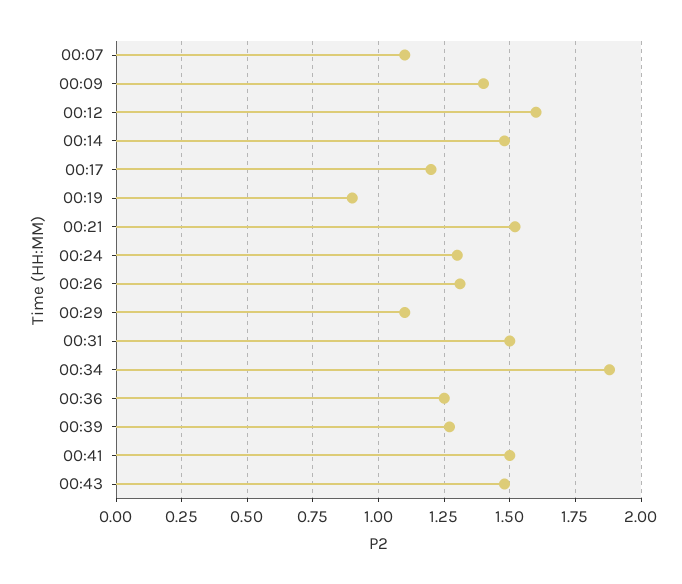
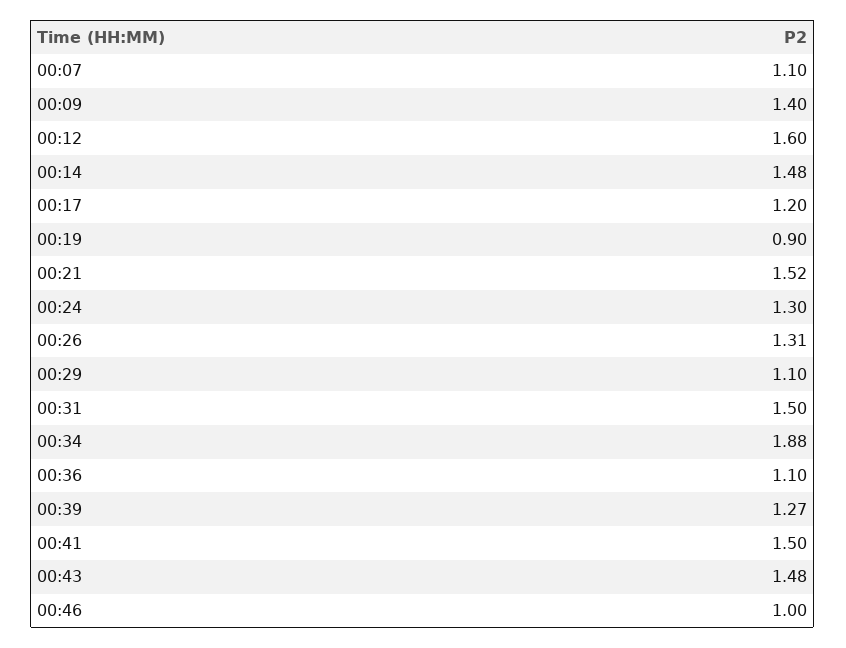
00:36: 1.25 -> 1.1
00:46: none -> 1

